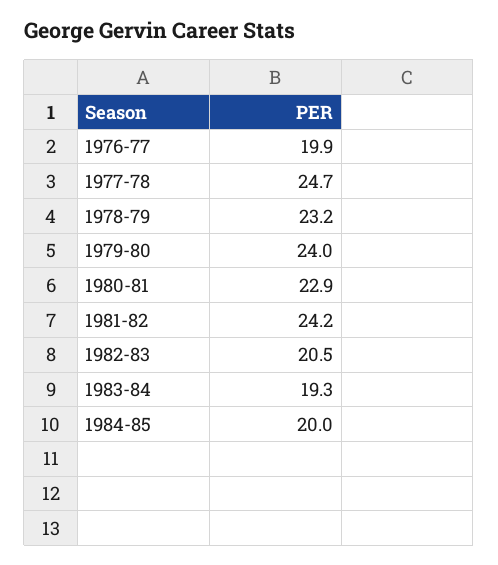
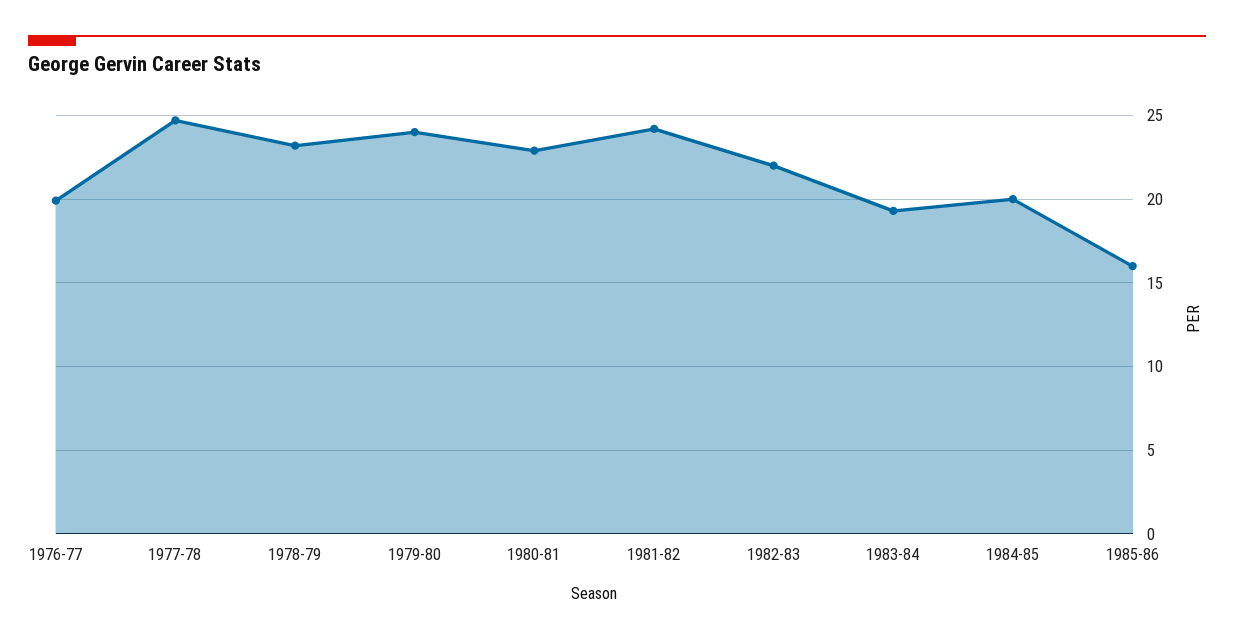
1982-83: 20.5 -> 22
1985-86: none -> 16

